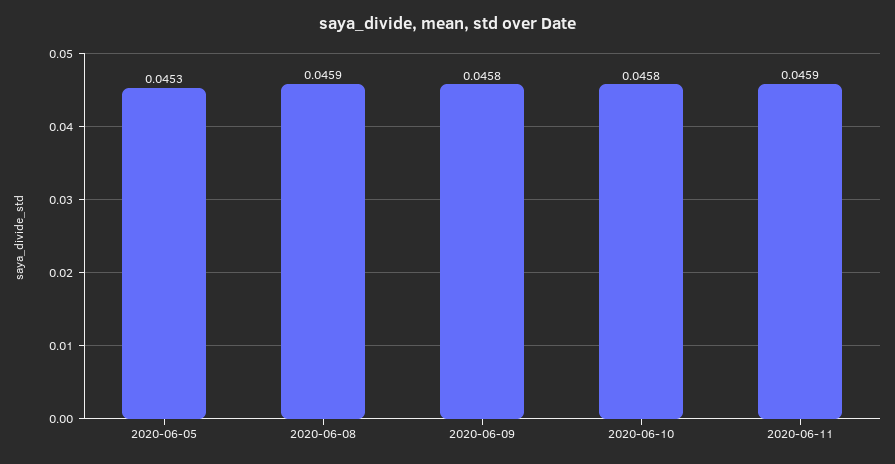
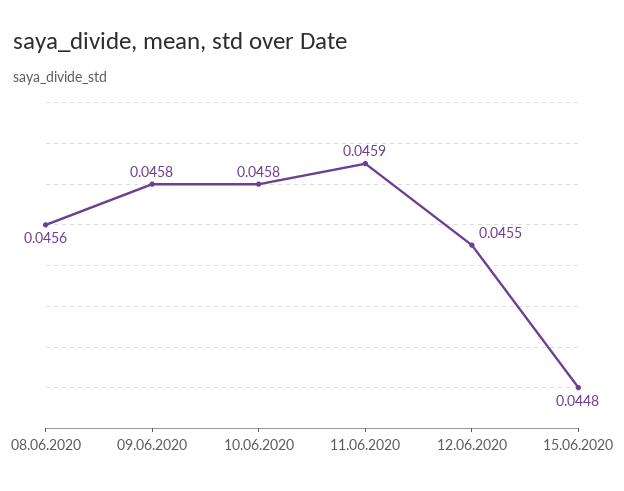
2020-06-05: 0.0453 -> none
2020-06-08: 0.0459 -> 0.0456
12.06.2020: none -> 0.0455
15.06.2020: none -> 0.0448

